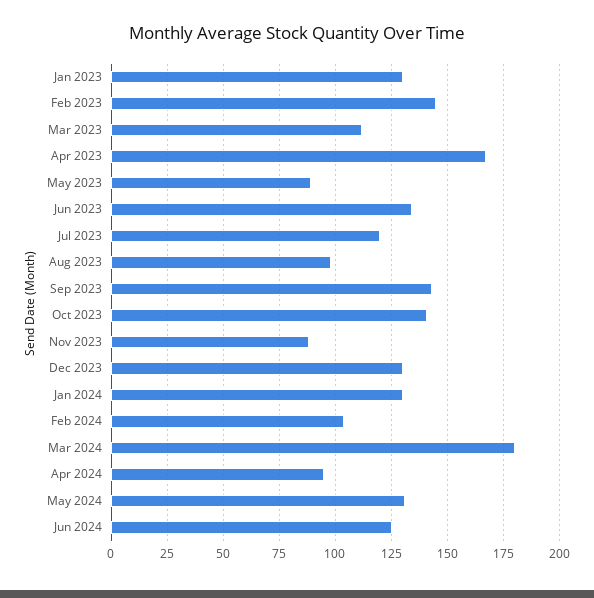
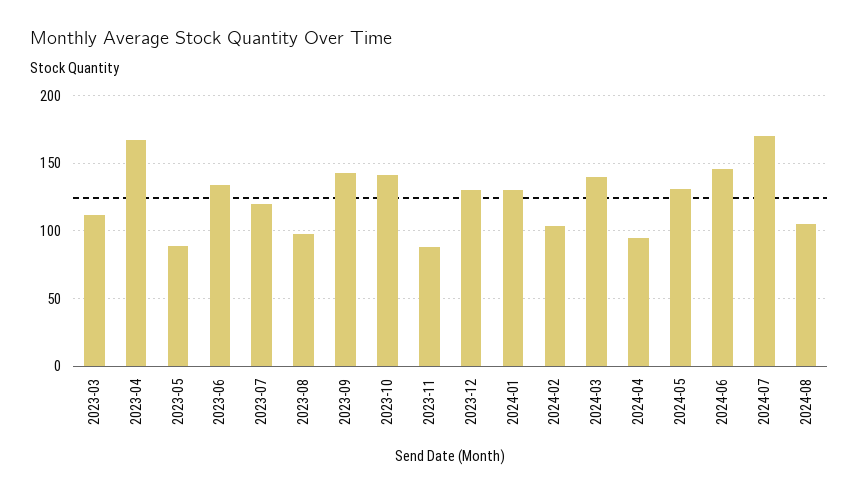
Jan 2023: 130 -> none
Feb 2023: 145 -> none
Mar 2024: 180 -> 140
Jun 2024: 125 -> 145
2024-07: none -> 170
2024-08: none -> 105

